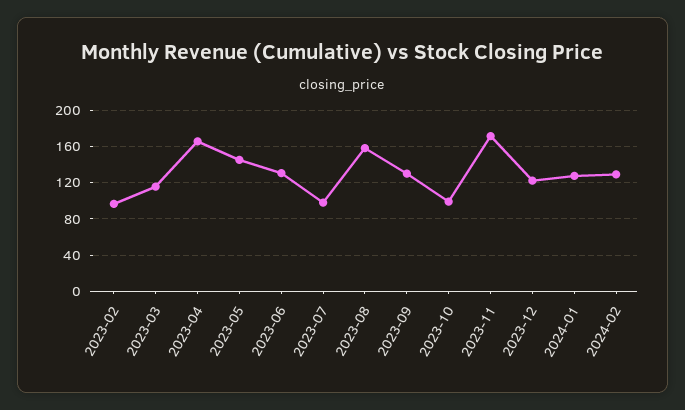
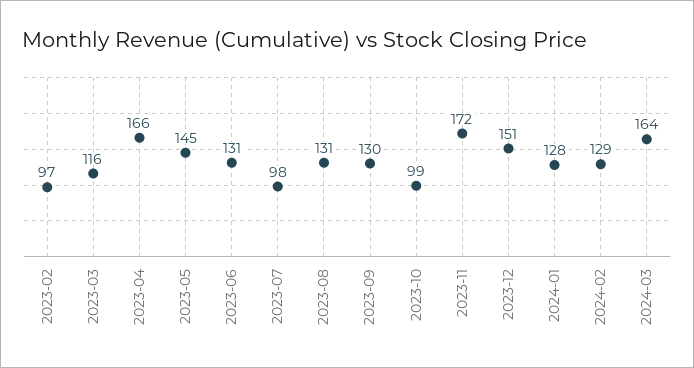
2023-08: 160 -> 131
2023-12: 120 -> 151
2024-03: none -> 164

